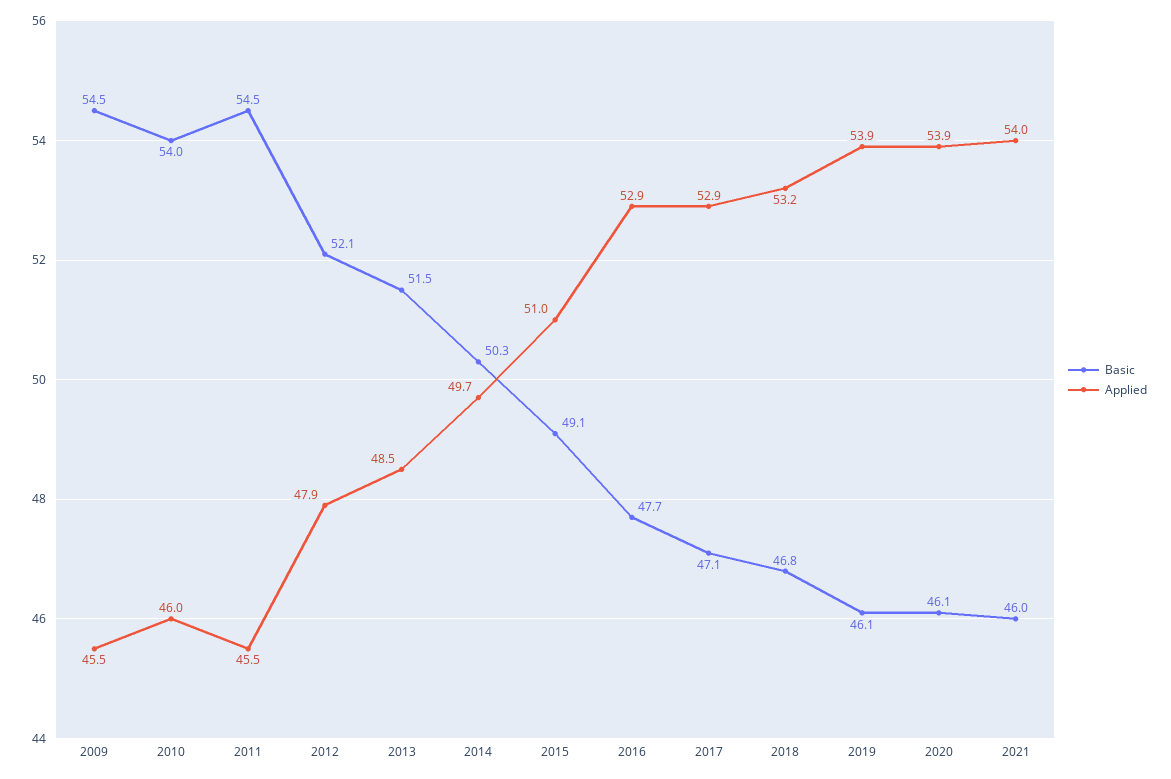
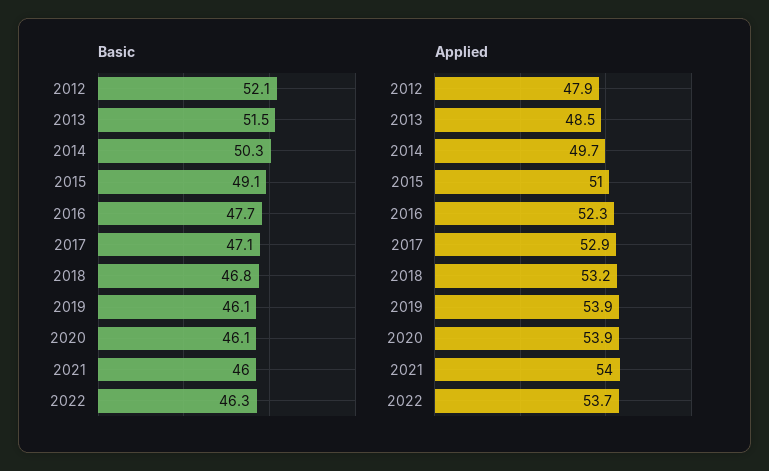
Basic, 2009: 54.5 -> none
Applied, 2009: 45.5 -> none
Basic, 2010: 54 -> none
Applied, 2010: 46 -> none
Basic, 2011: 54.5 -> none
Applied, 2011: 45.5 -> none
Applied, 2016: 52.9 -> 52.3
Basic, 2022: none -> 46.3
Applied, 2022: none -> 53.7

